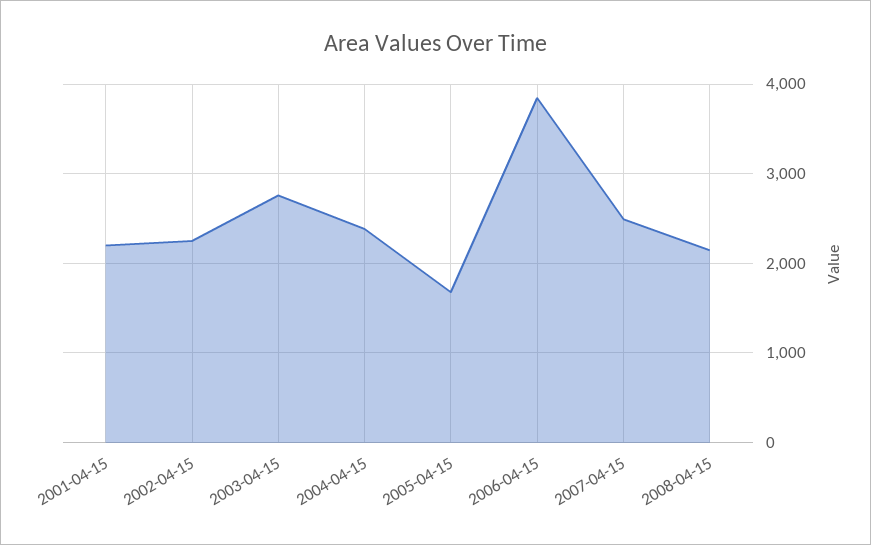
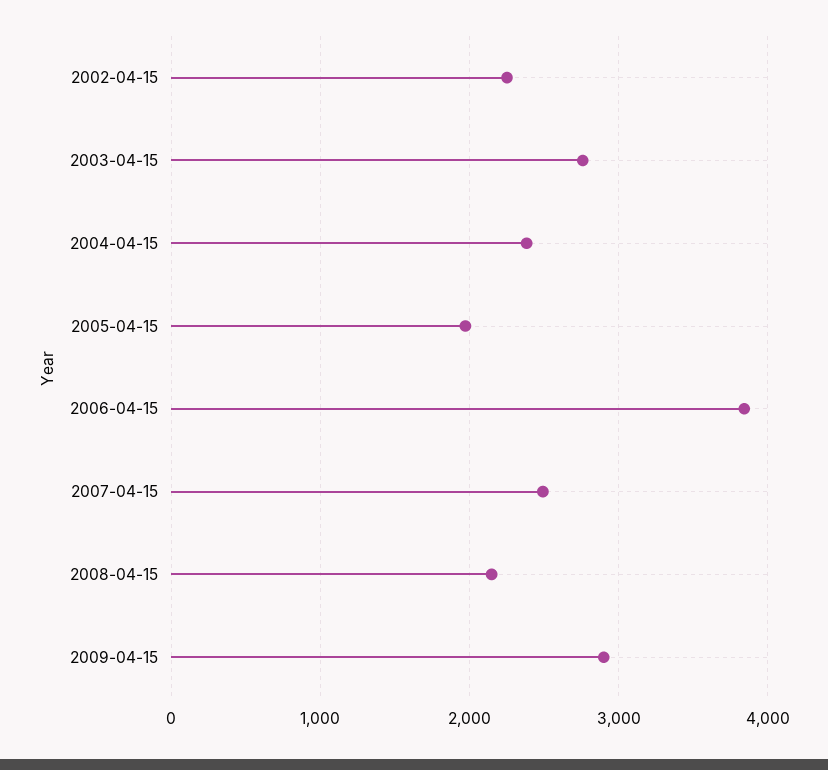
2001-04-15: 2200 -> none
2005-04-15: 1700 -> 2000
2009-04-15: none -> 2900

